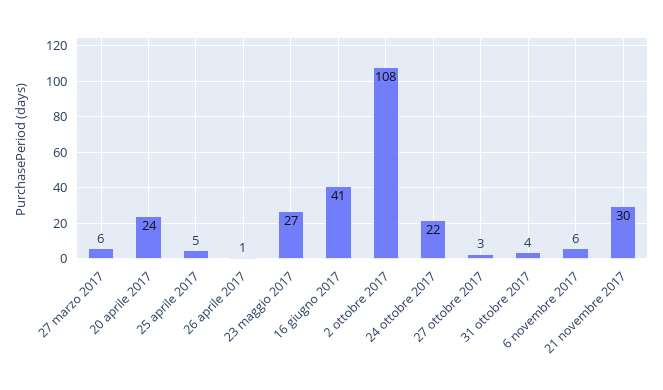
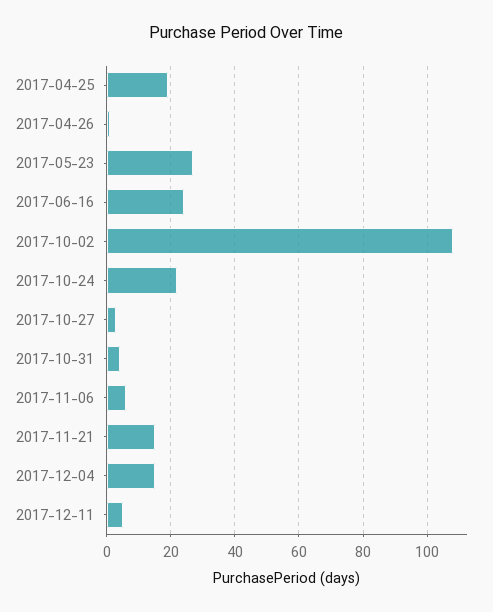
27 marzo 2017: 6 -> none
20 aprile 2017: 24 -> none
25 aprile 2017: 5 -> 20
16 giugno 2017: 41 -> 25
21 novembre 2017: 30 -> 15
2017-12-04: none -> 15
2017-12-11: none -> 5

